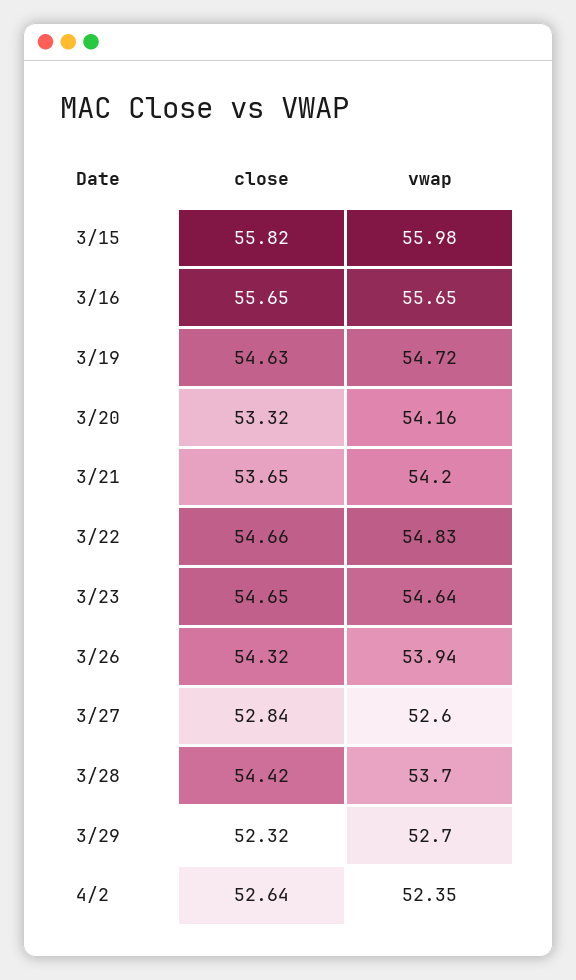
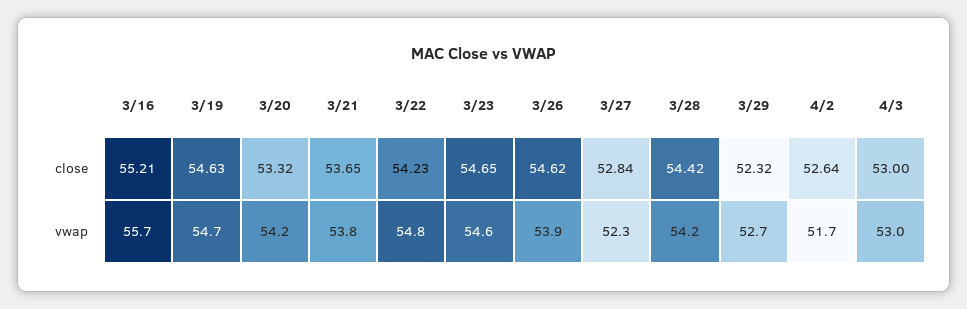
close, 3/15: 55.82 -> none
vwap, 3/15: 55.98 -> none
close, 3/16: 55.65 -> 55.21
vwap, 3/21: 54.2 -> 53.8
close, 3/22: 54.66 -> 54.23
close, 3/26: 54.32 -> 54.62
vwap, 3/27: 52.6 -> 52.3
vwap, 3/28: 53.7 -> 54.2
vwap, 4/2: 52.35 -> 51.7
close, 4/3: none -> 53
vwap, 4/3: none -> 53

